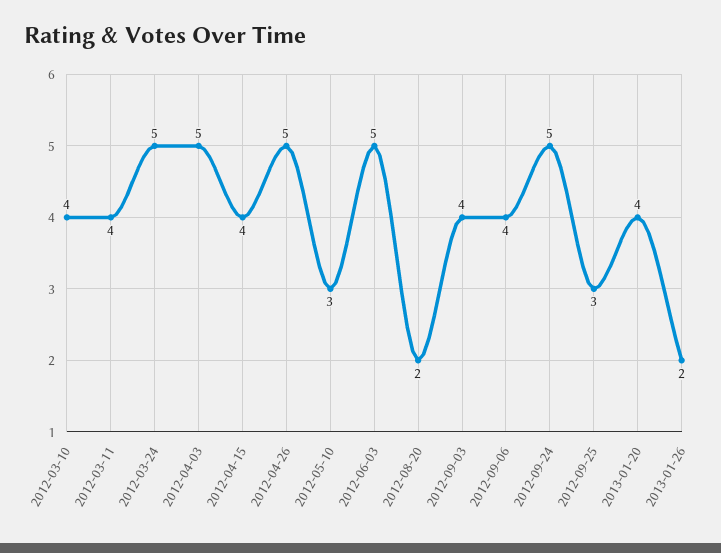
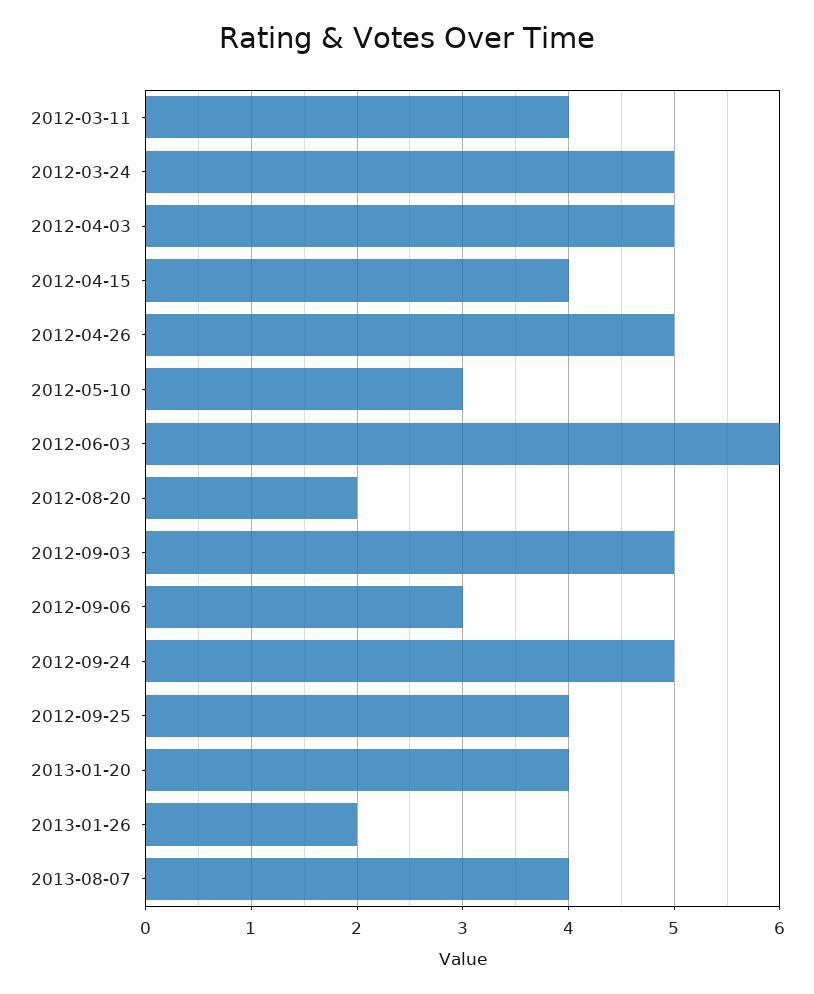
2012-03-10: 4 -> none
2012-06-03: 5 -> 6
2012-09-03: 4 -> 5
2012-09-06: 4 -> 3
2012-09-25: 3 -> 4
2013-08-07: none -> 4

